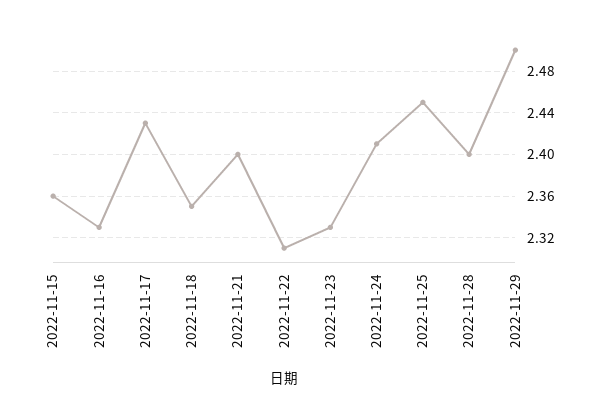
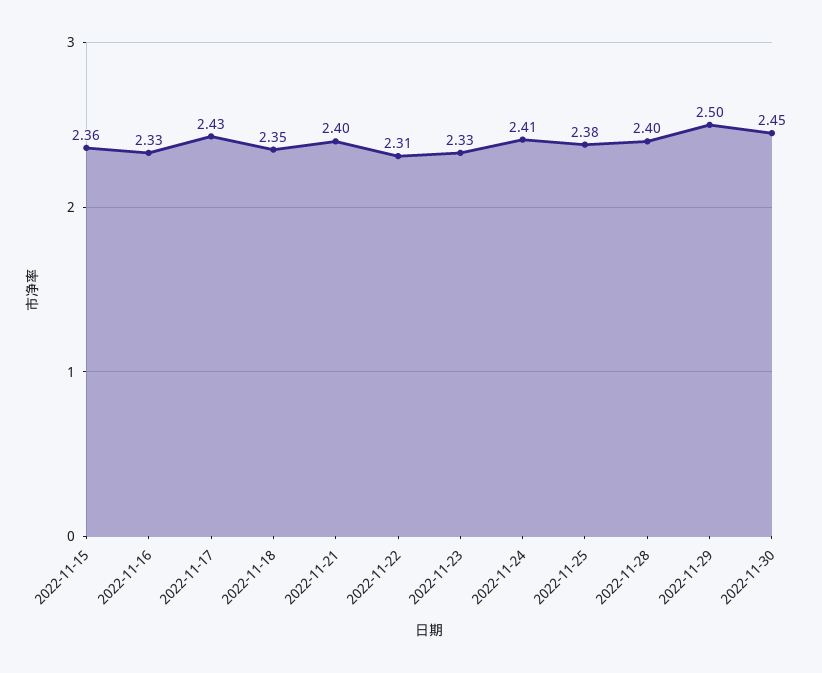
2022-11-25: 2.45 -> 2.38
2022-11-30: none -> 2.45

